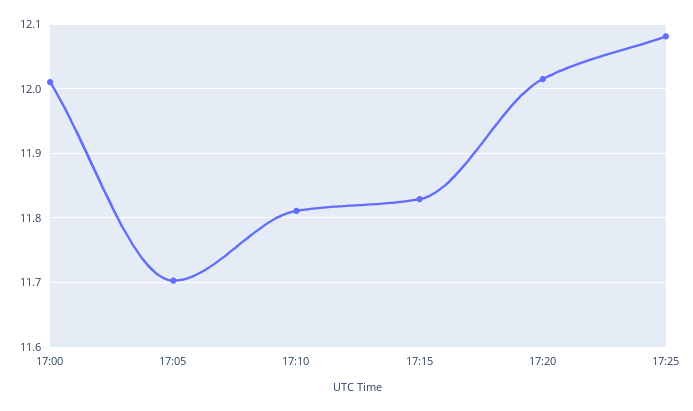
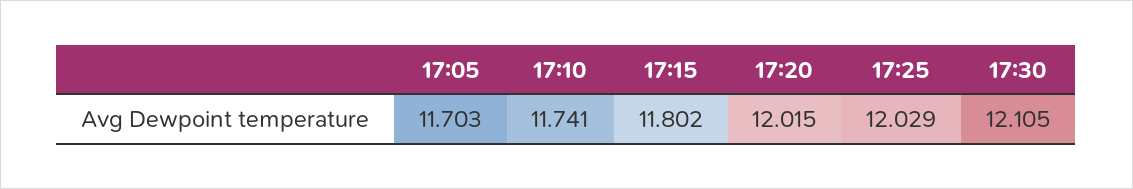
17:00: 12.01 -> none
17:10: 11.81 -> 11.741
17:15: 11.83 -> 11.802
17:25: 12.08 -> 12.029
17:30: none -> 12.105

